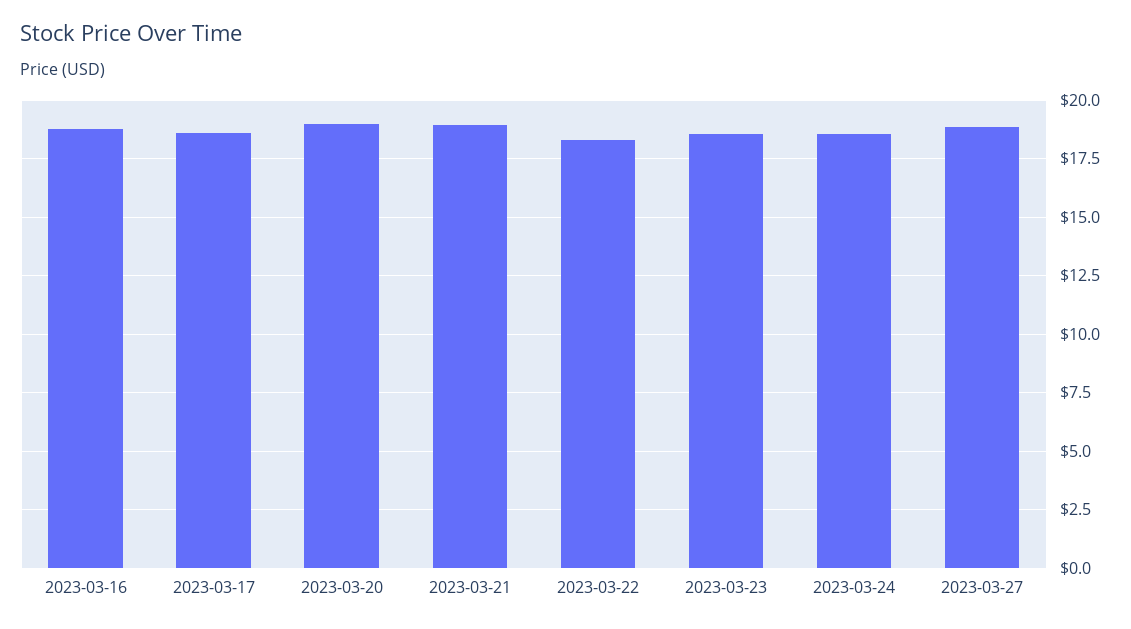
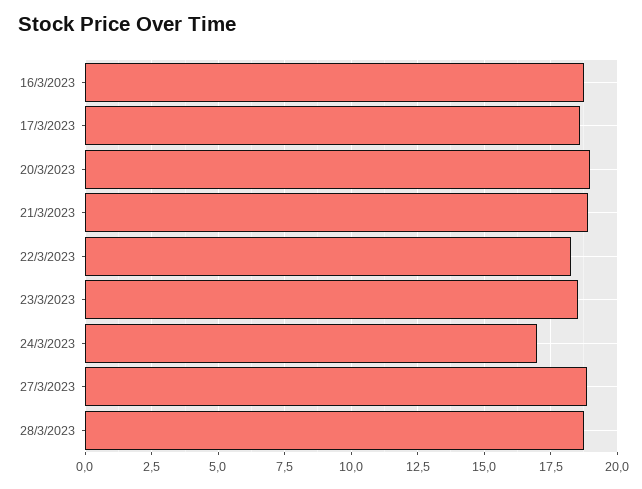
2023-03-24: 18.5 -> 17
28/3/2023: none -> 18.75

